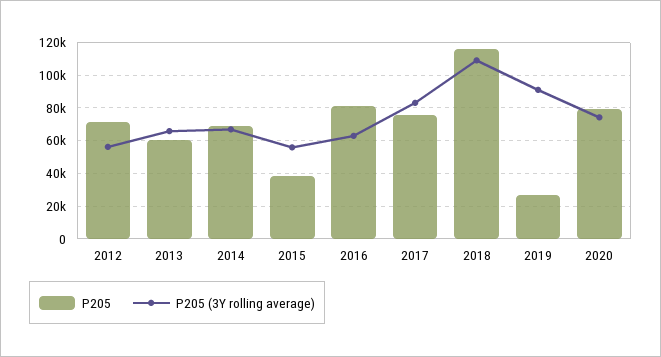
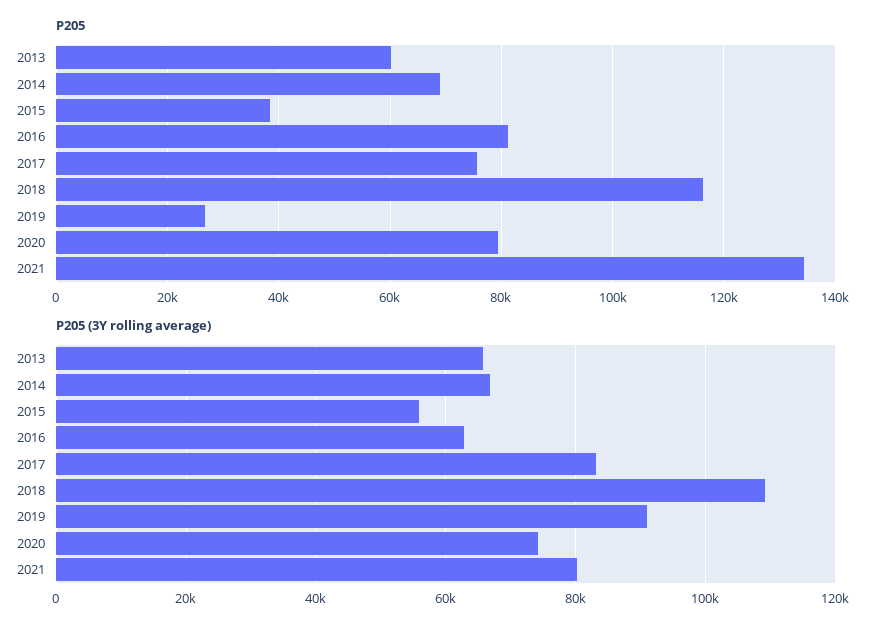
P205, 2012: 70000 -> none
P205 (3Y rolling average), 2012: 55000 -> none
P205, 2021: none -> 134000
P205 (3Y rolling average), 2021: none -> 80000

